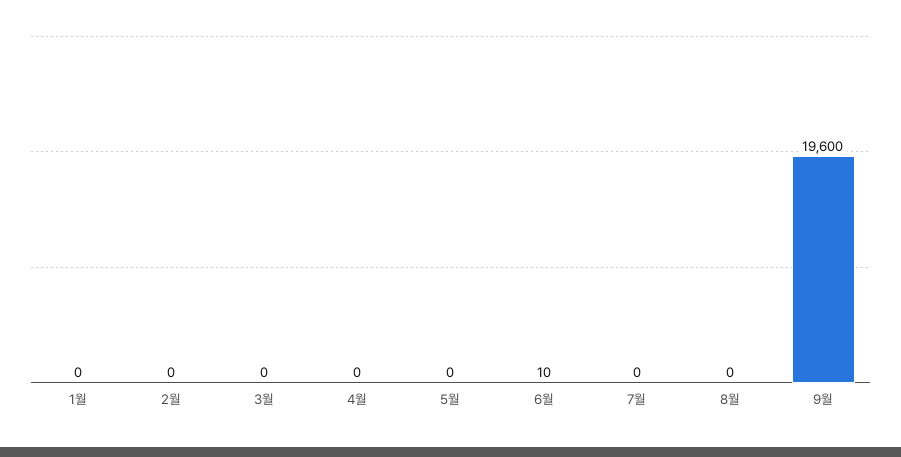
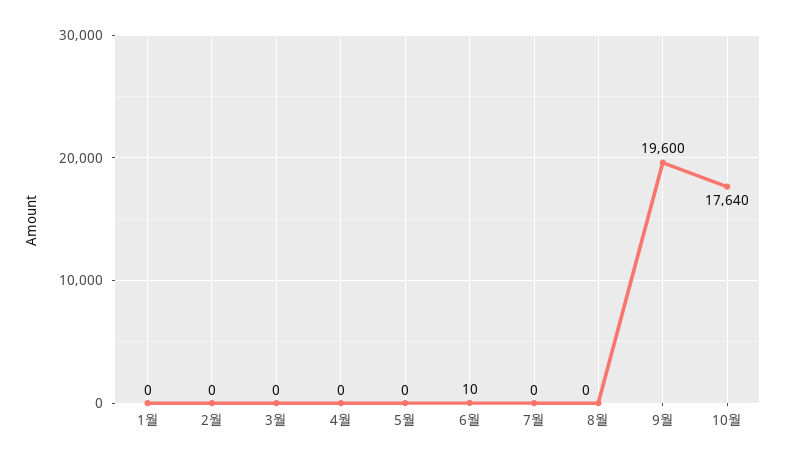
10월: none -> 17640

